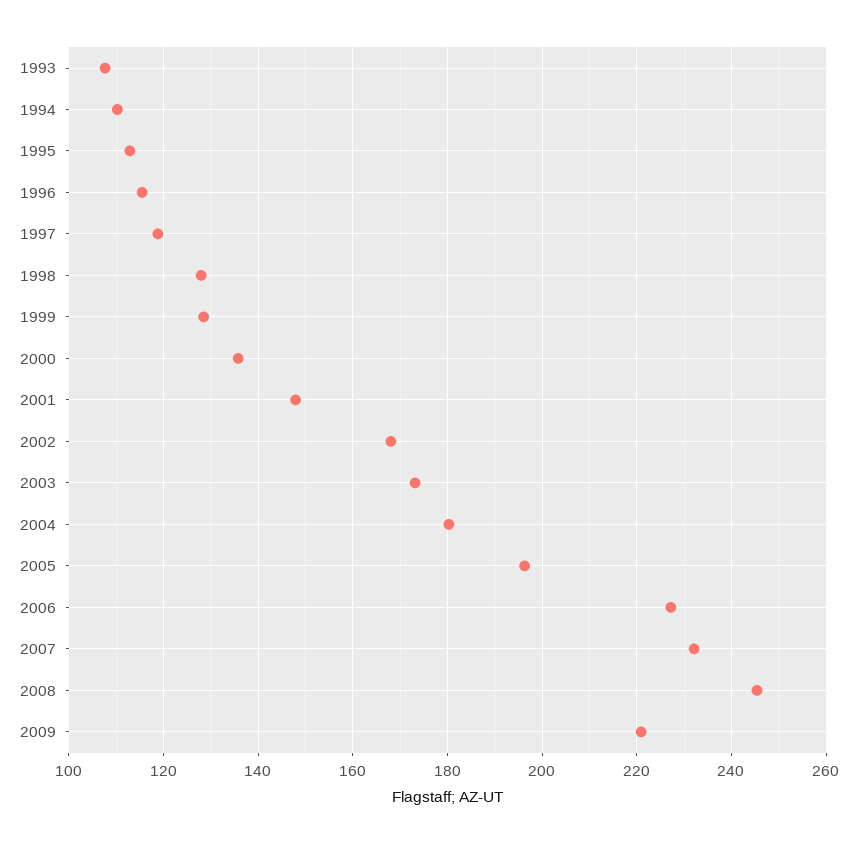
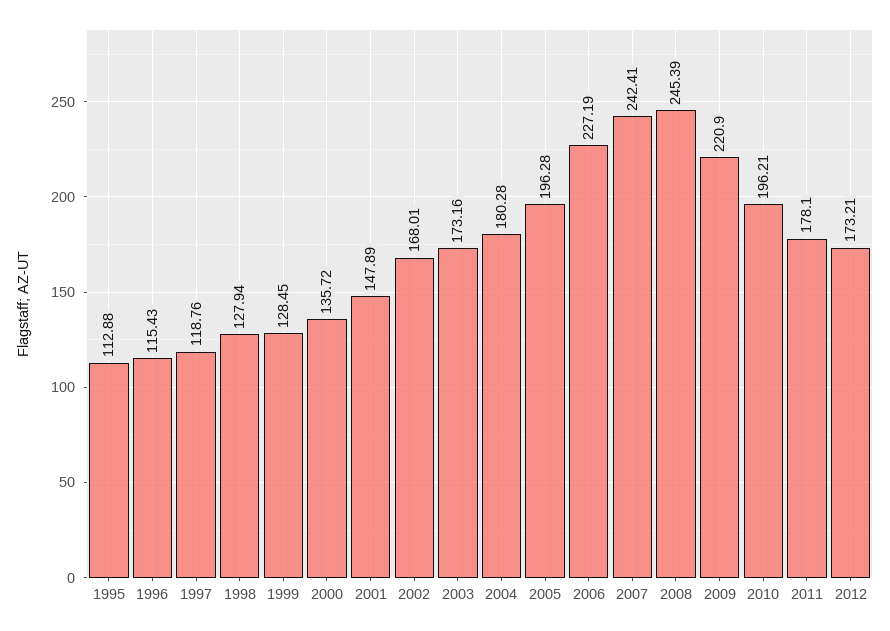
1993: 108 -> none
1994: 110 -> none
2007: 232 -> 242.41
2010: none -> 196.21
2011: none -> 178.1
2012: none -> 173.21

